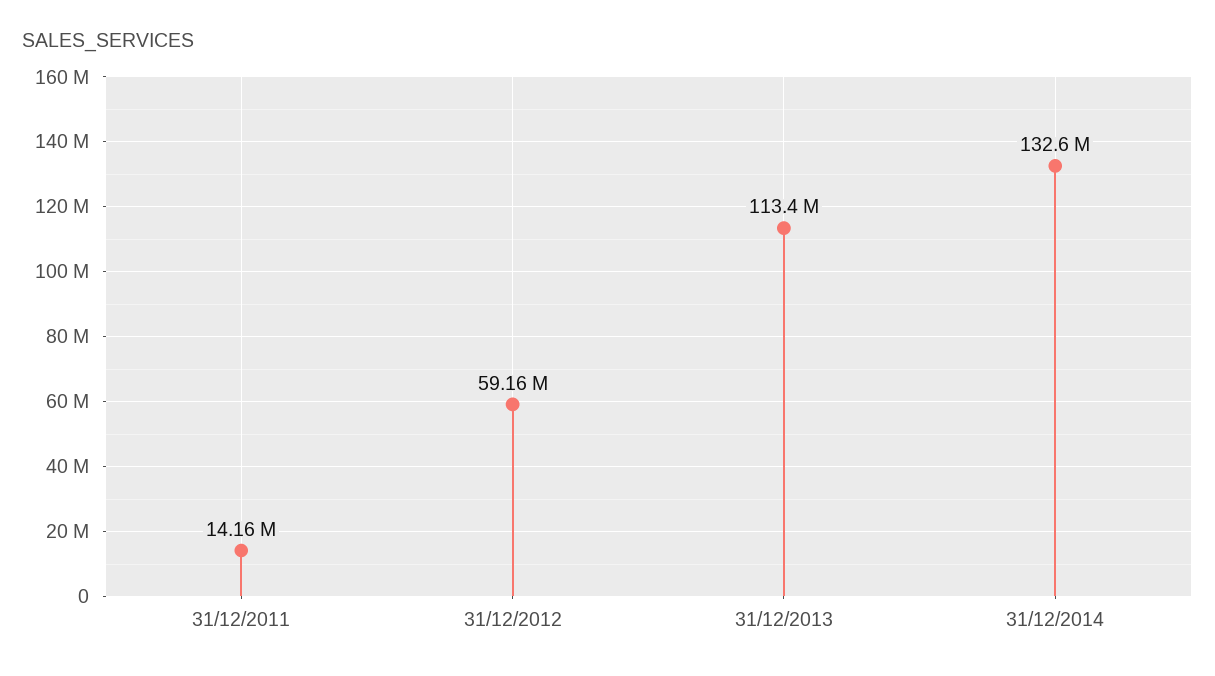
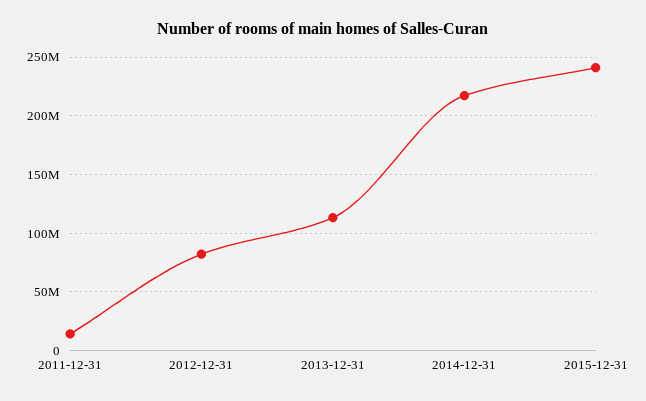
31/12/2012: 59160000 -> 80000000
31/12/2014: 132600000 -> 220000000
2015-12-31: none -> 240000000

